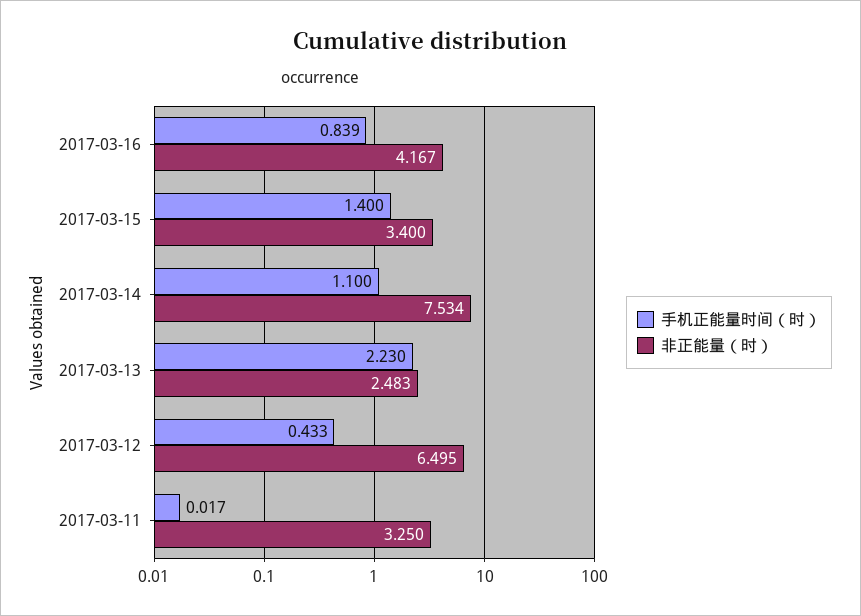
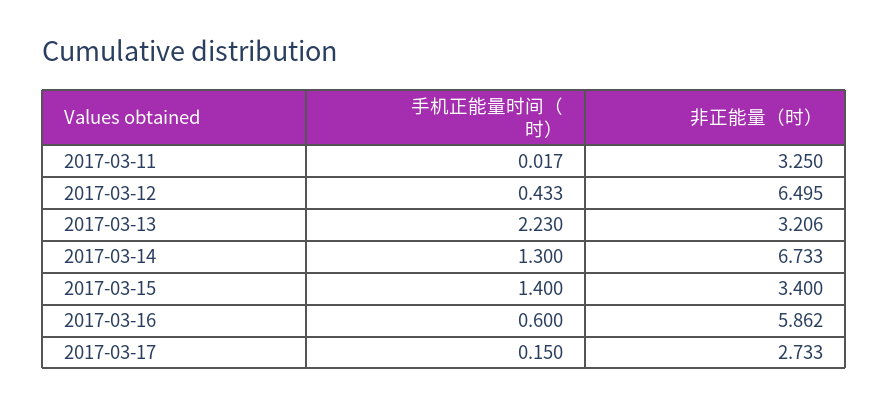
手机正能量时间（时）, 2017-03-16: 0.839 -> 0.6
非正能量（时）, 2017-03-16: 4.167 -> 5.862
手机正能量时间（时）, 2017-03-14: 1.1 -> 1.3
非正能量（时）, 2017-03-14: 7.534 -> 6.733
非正能量（时）, 2017-03-13: 2.483 -> 3.206
手机正能量时间（时）, 2017-03-17: none -> 0.15
非正能量（时）, 2017-03-17: none -> 2.733

